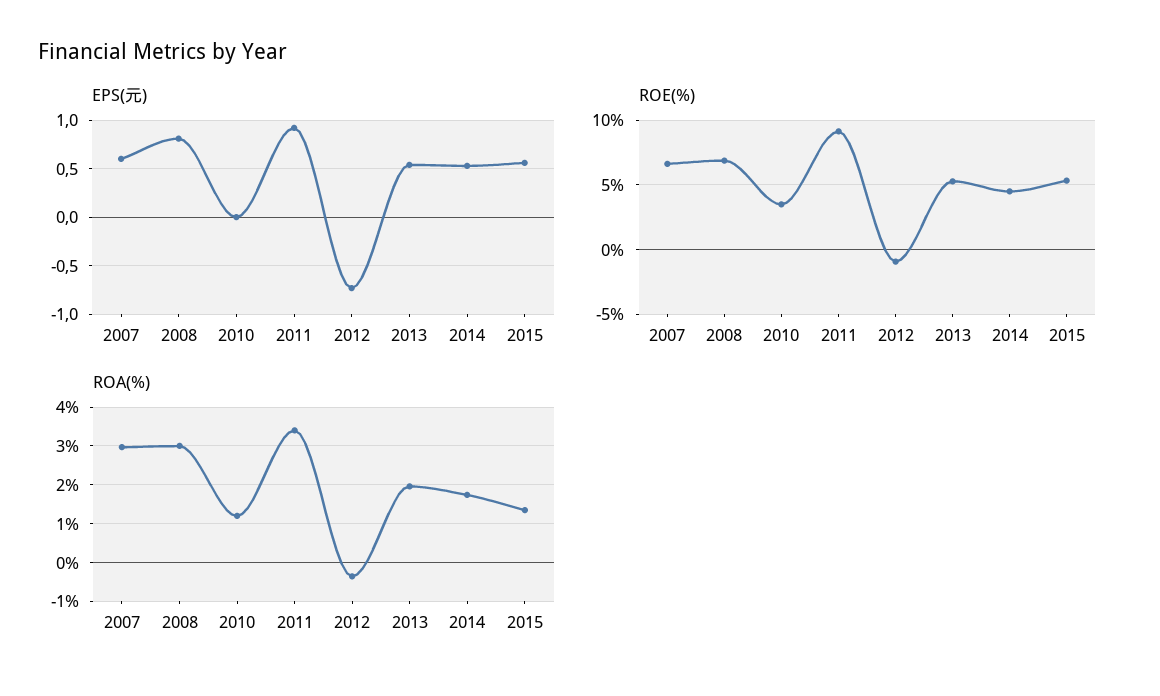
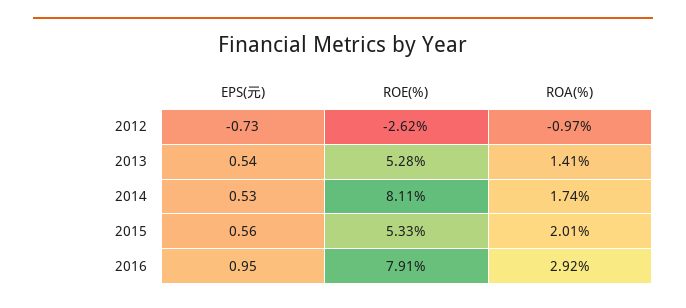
EPS(元), 2007: 0.6 -> none
EPS(元), 2008: 0.8 -> none
EPS(元), 2010: 0 -> none
EPS(元), 2011: 0.9 -> none
ROE(%), 2007: 6.5 -> none
ROE(%), 2008: 7 -> none
ROE(%), 2010: 3.5 -> none
ROE(%), 2011: 9 -> none
ROE(%), 2012: -1 -> -2.62
ROE(%), 2014: 4.5 -> 8.11
ROA(%), 2007: 3 -> none
ROA(%), 2008: 3 -> none
ROA(%), 2010: 1.2 -> none
ROA(%), 2011: 3.4 -> none
ROA(%), 2012: -0.4 -> -0.97
ROA(%), 2013: 2 -> 1.41
ROA(%), 2015: 1.4 -> 2.01
EPS(元), 2016: none -> 0.95
ROE(%), 2016: none -> 7.91
ROA(%), 2016: none -> 2.92

